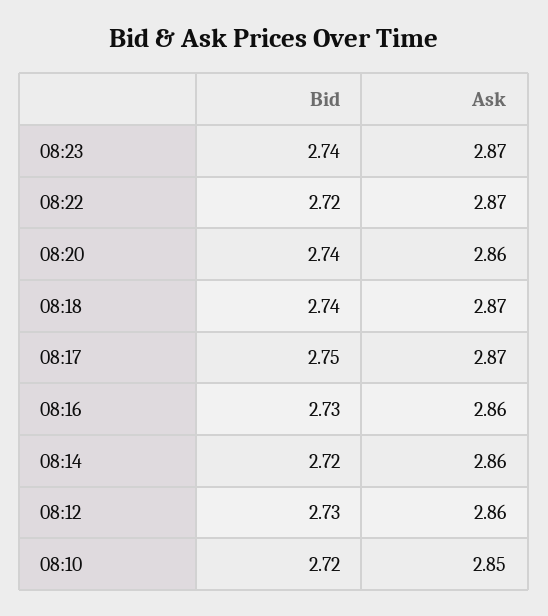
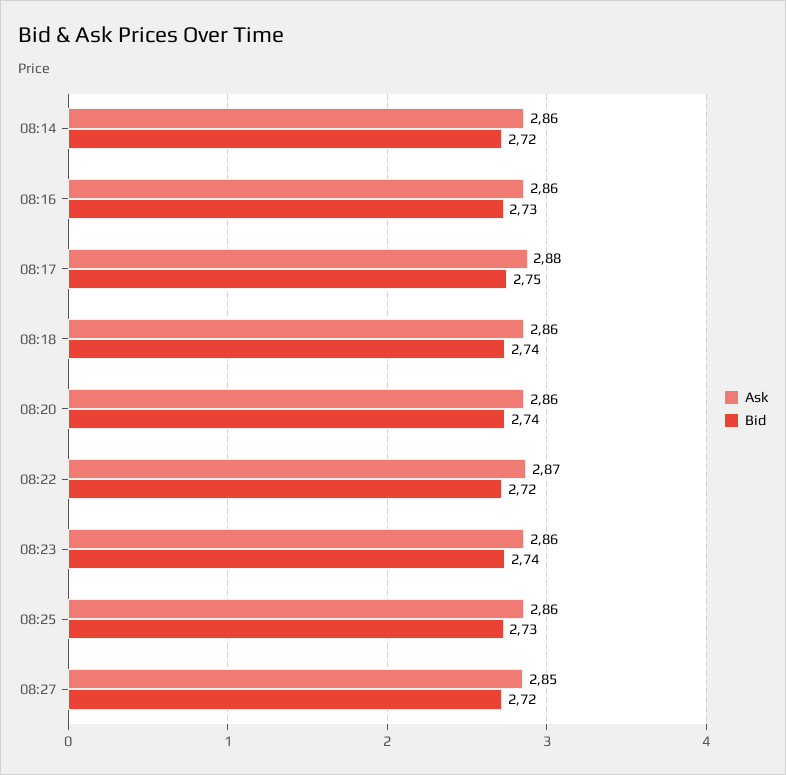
Ask, 08:23: 2.87 -> 2.86
Ask, 08:18: 2.87 -> 2.86
Ask, 08:17: 2.87 -> 2.88
Bid, 08:12: 2.73 -> none
Ask, 08:12: 2.86 -> none
Bid, 08:10: 2.72 -> none
Ask, 08:10: 2.85 -> none
Ask, 08:25: none -> 2.86
Bid, 08:25: none -> 2.73
Ask, 08:27: none -> 2.85
Bid, 08:27: none -> 2.72

